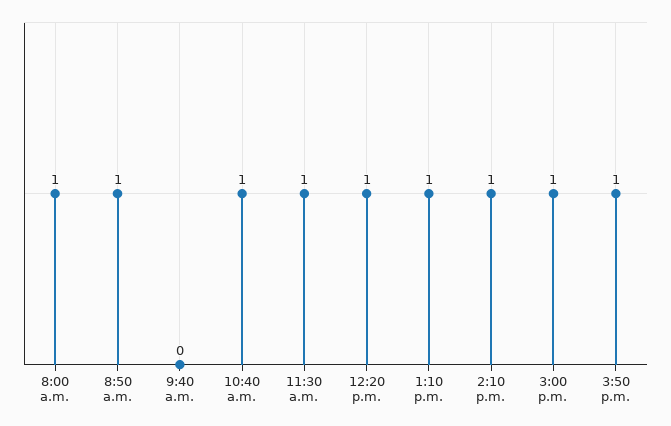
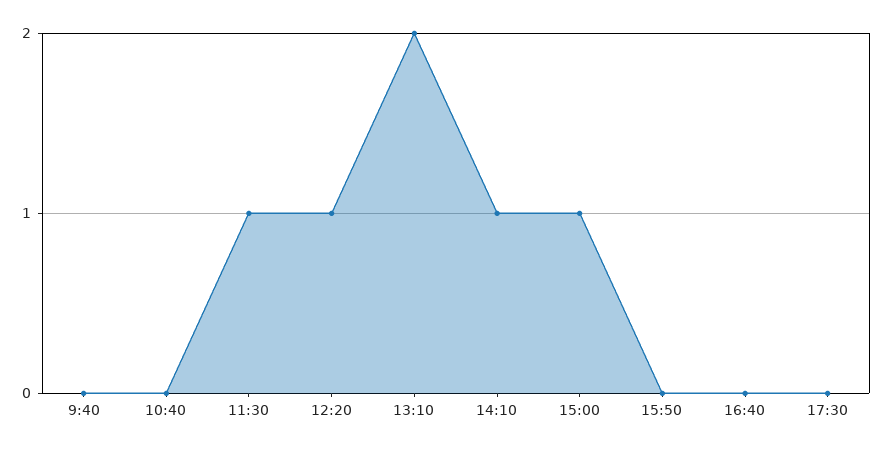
8:00 a.m.: 1 -> none
8:50 a.m.: 1 -> none
10:40 a.m.: 1 -> 0
1:10 p.m.: 1 -> 2
3:50 p.m.: 1 -> 0
16:40: none -> 0
17:30: none -> 0

